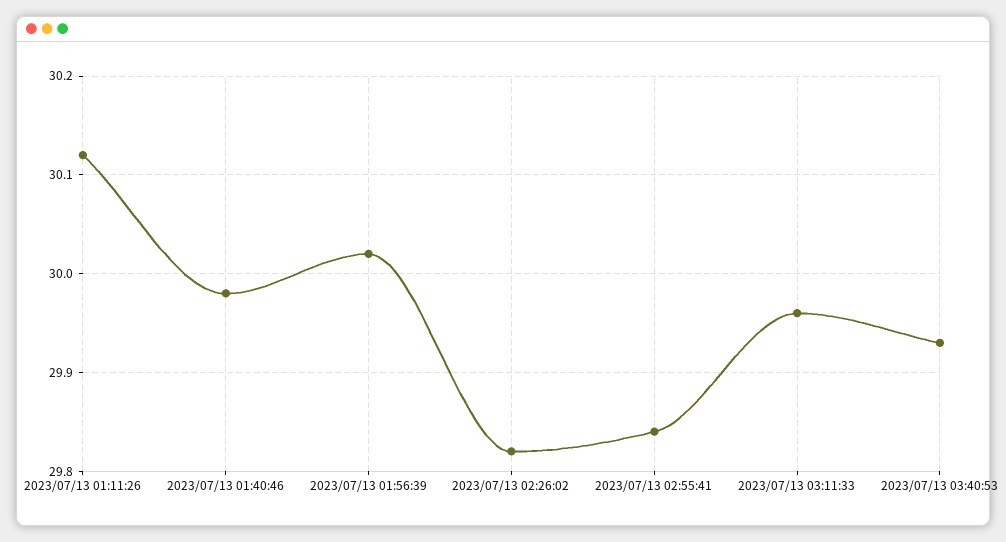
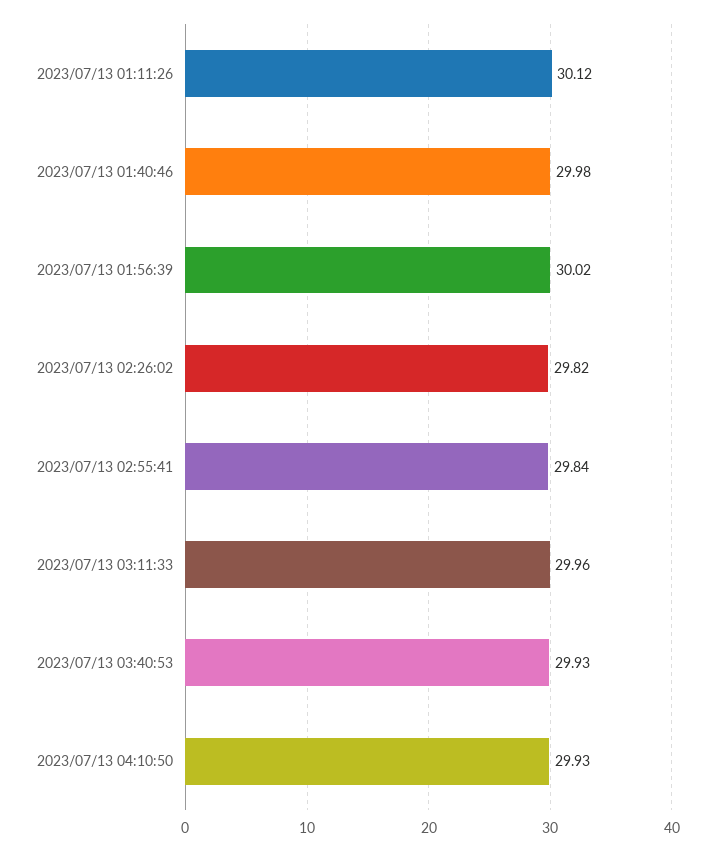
2023/07/13 04:10:50: none -> 29.93

